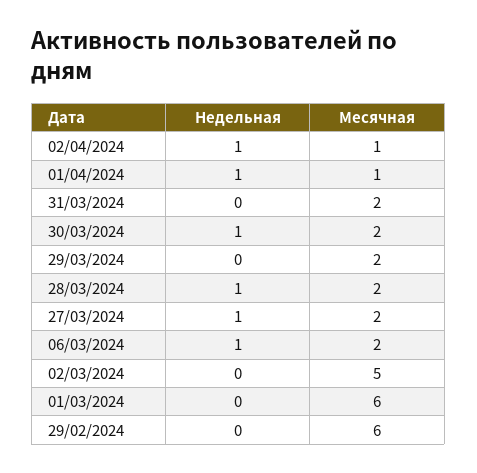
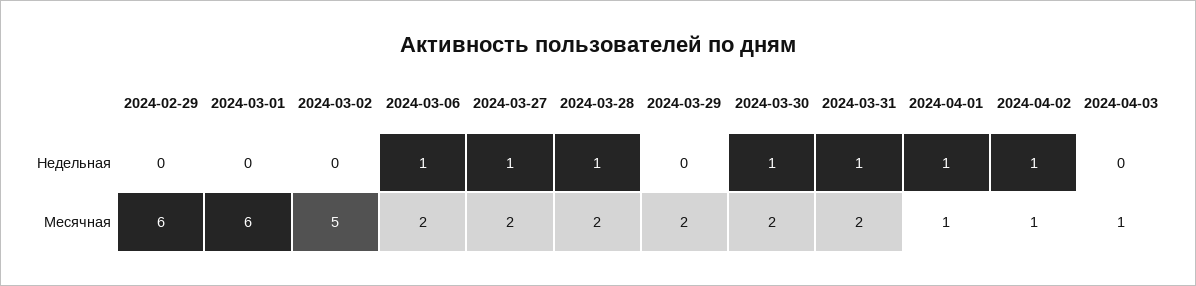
Недельная, 31/03/2024: 0 -> 1
Недельная, 2024-04-03: none -> 0
Месячная, 2024-04-03: none -> 1

